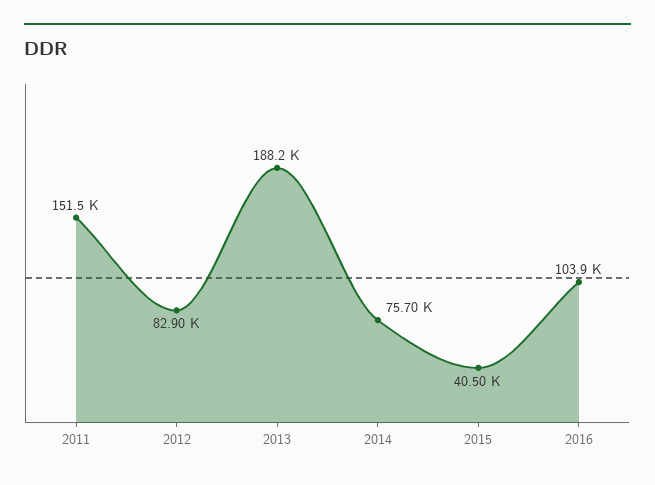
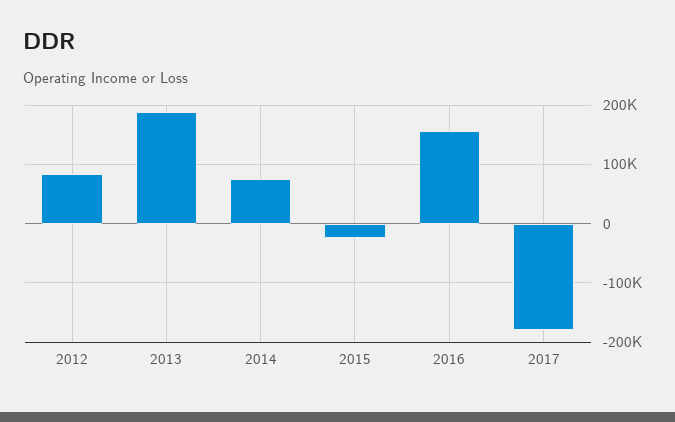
2011: 151500 -> none
2015: 40500 -> -20000
2016: 103900 -> 160000
2017: none -> -180000

